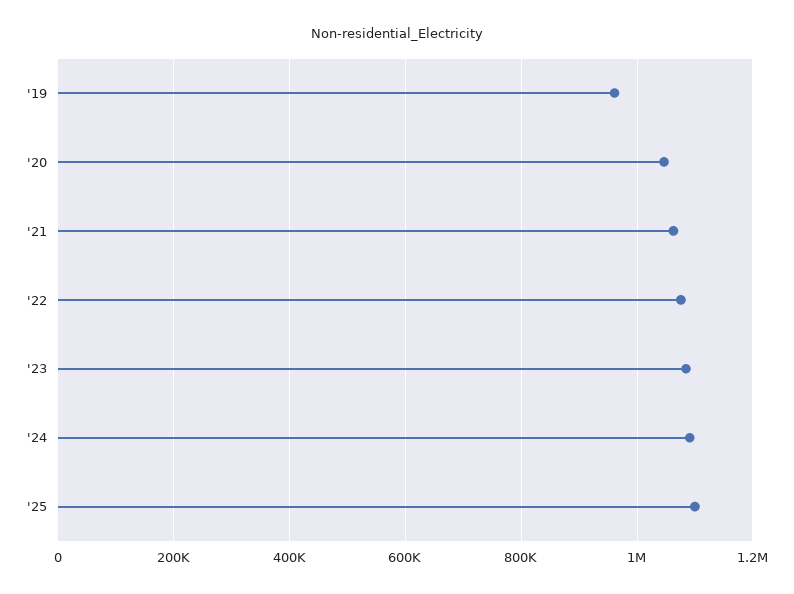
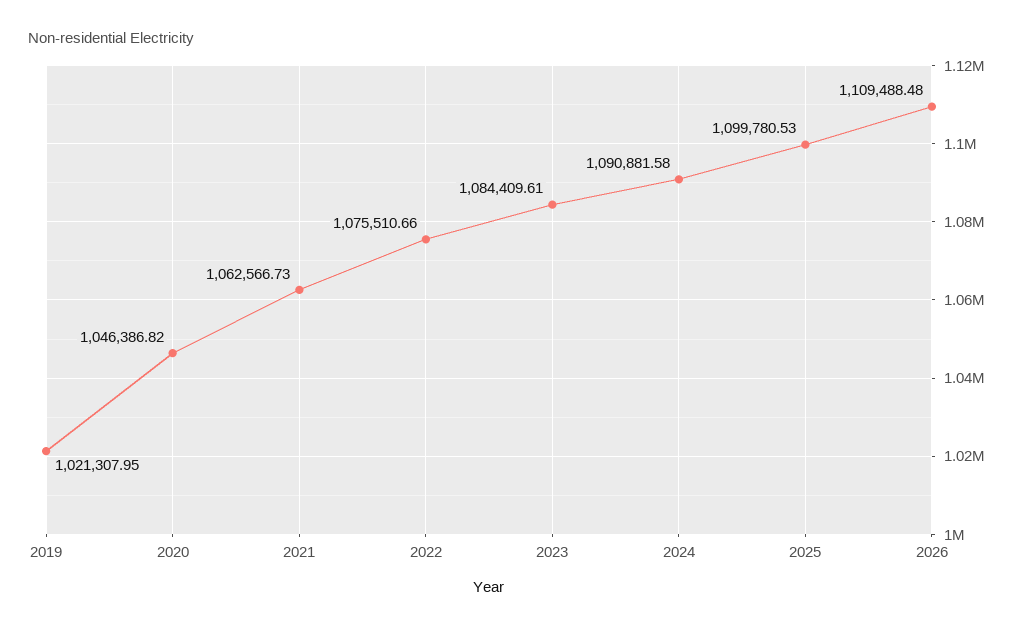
'19: 960000 -> 1021307.95
2026: none -> 1109488.48

